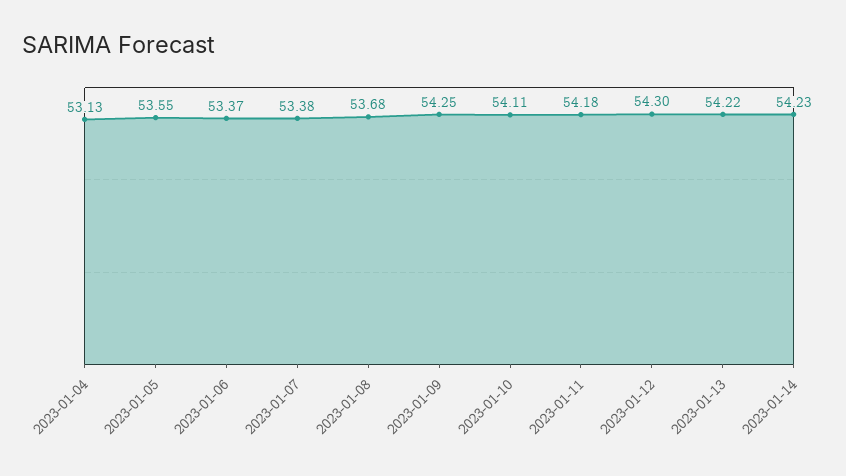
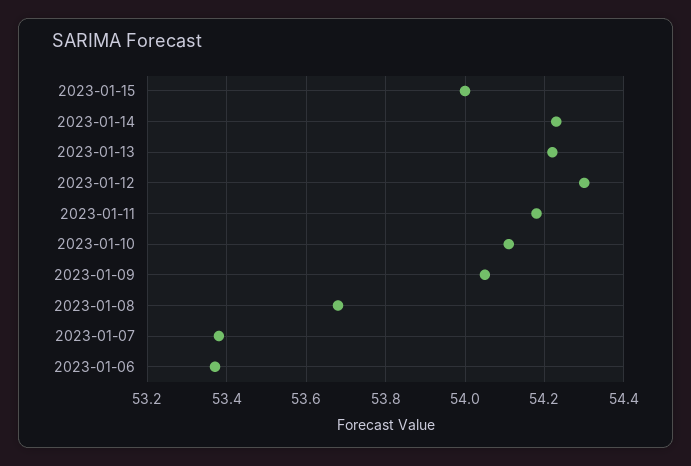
2023-01-04: 53.13 -> none
2023-01-05: 53.55 -> none
2023-01-09: 54.25 -> 54.05
2023-01-15: none -> 54

